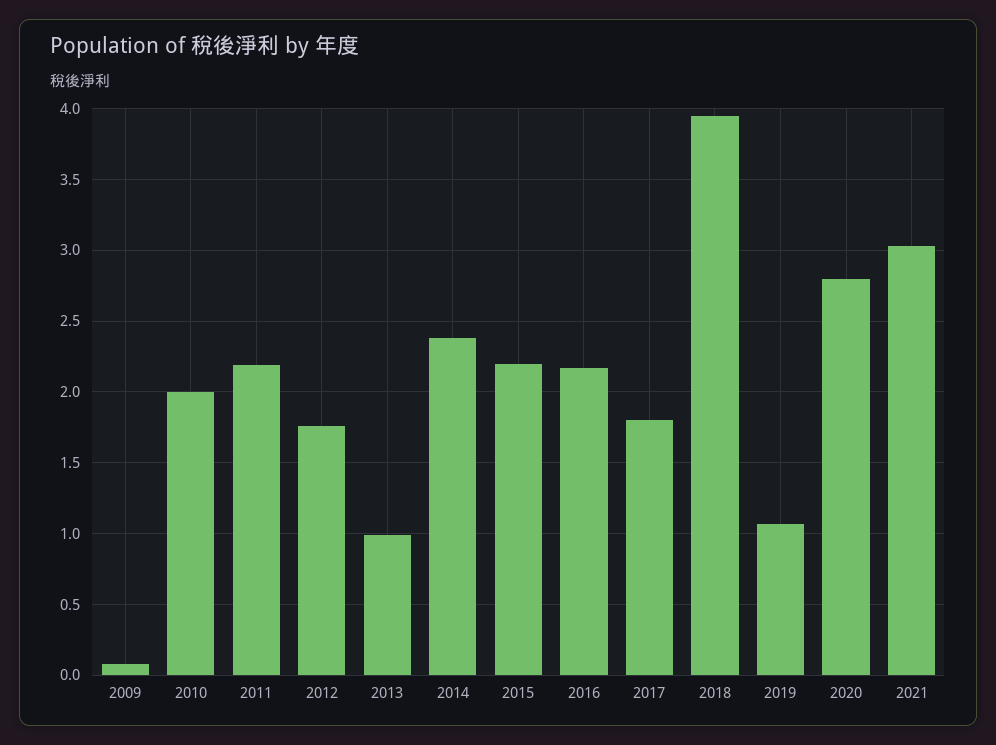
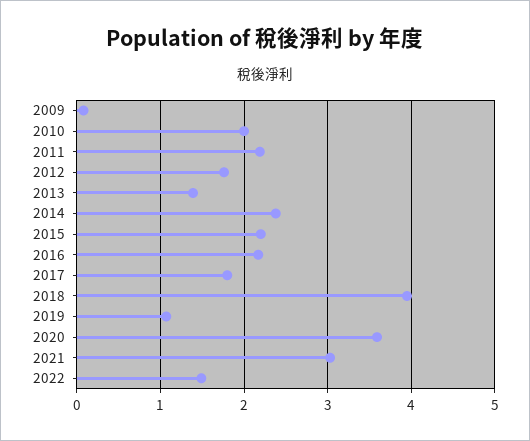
2013: 1 -> 1.4
2020: 2.8 -> 3.6
2022: none -> 1.5

